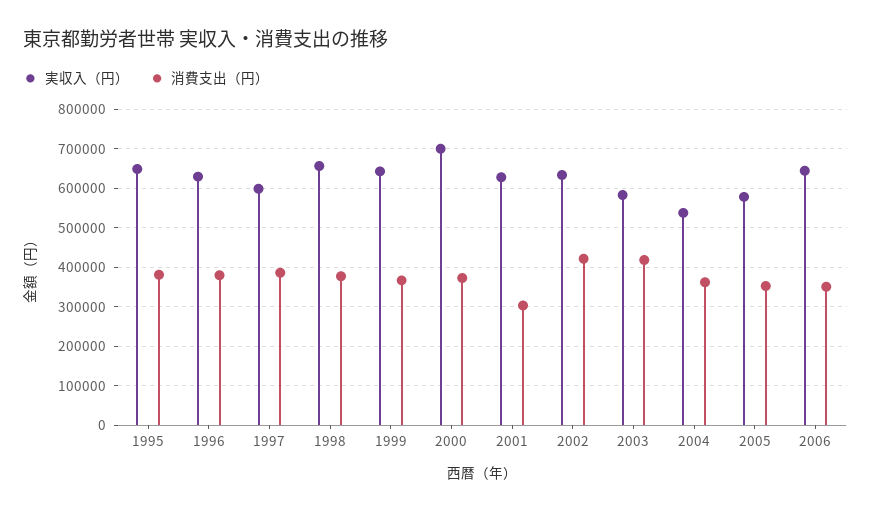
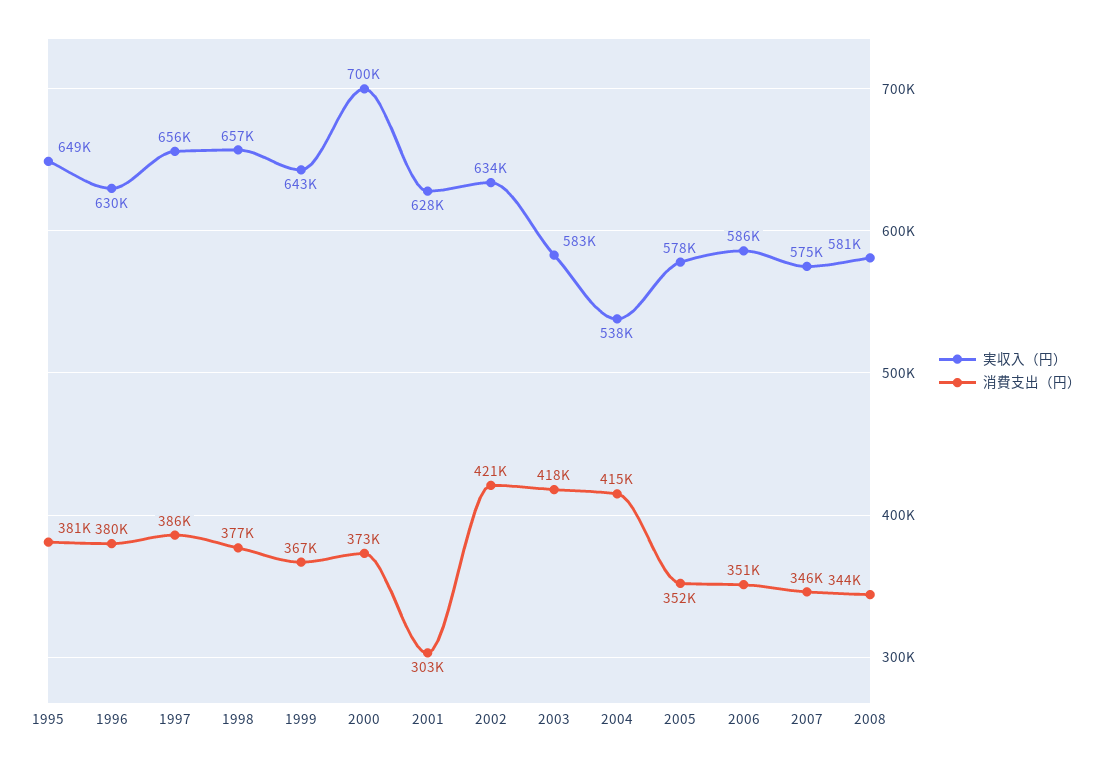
実収入（円）, 1997: 600000 -> 656000
消費支出（円）, 2004: 360000 -> 415000
実収入（円）, 2006: 640000 -> 586000
実収入（円）, 2007: none -> 575000
消費支出（円）, 2007: none -> 346000
実収入（円）, 2008: none -> 581000
消費支出（円）, 2008: none -> 344000

